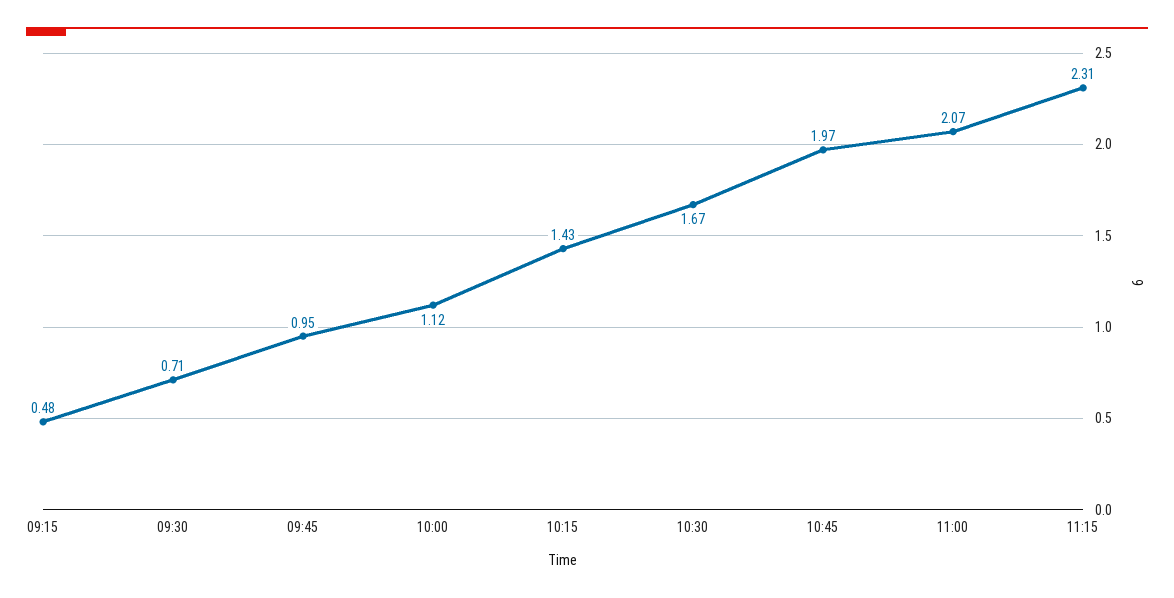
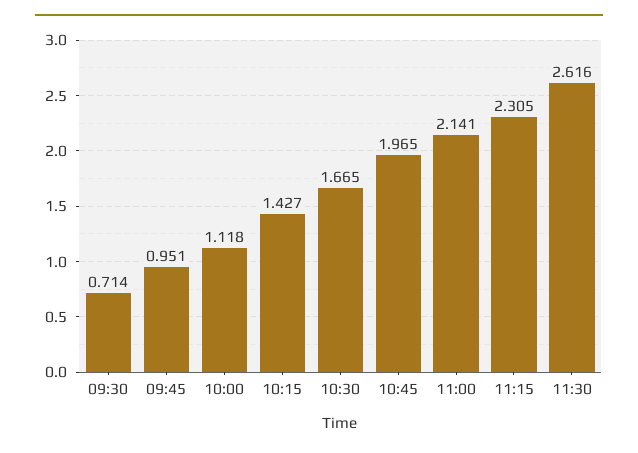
09:15: 0.48 -> none
11:00: 2.07 -> 2.141
11:30: none -> 2.616

